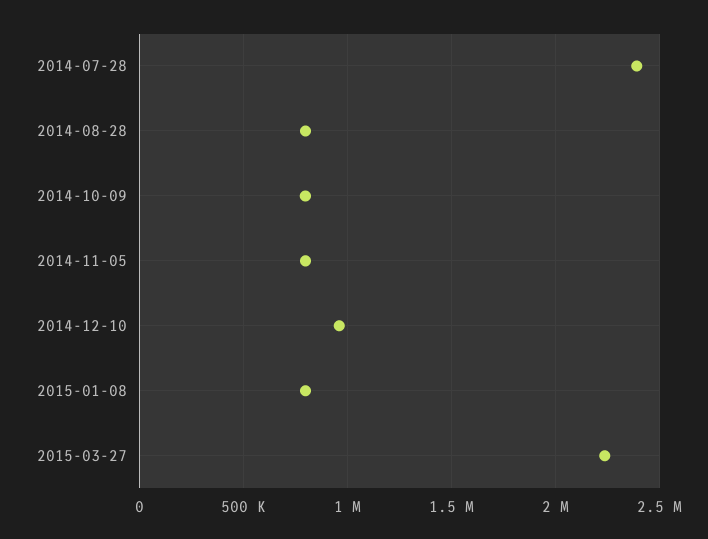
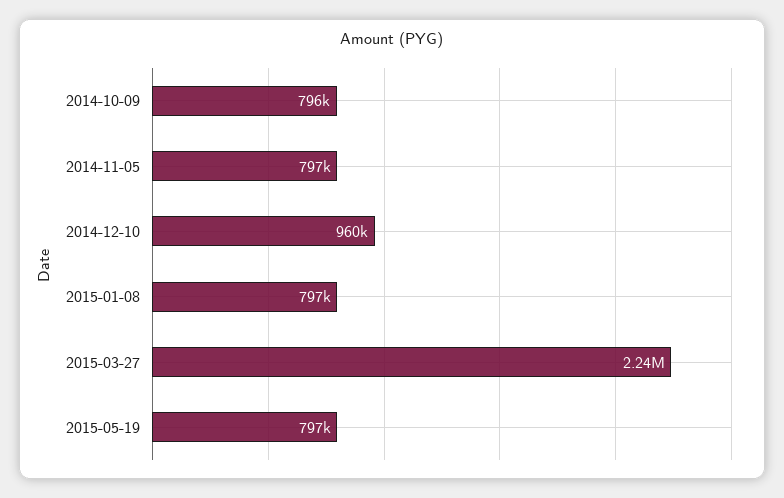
2014-07-28: 2400000 -> none
2014-08-28: 800000 -> none
2015-05-19: none -> 797000

